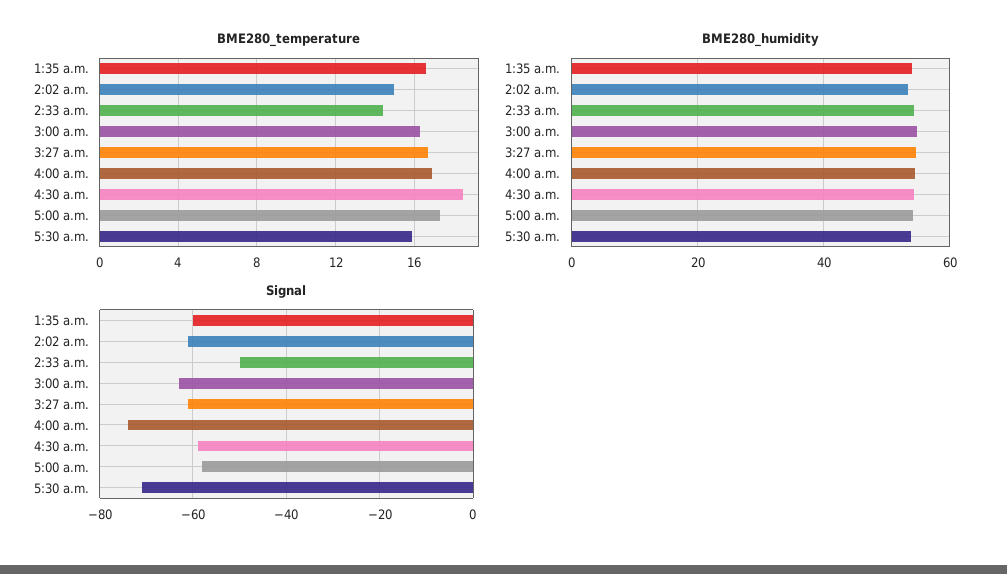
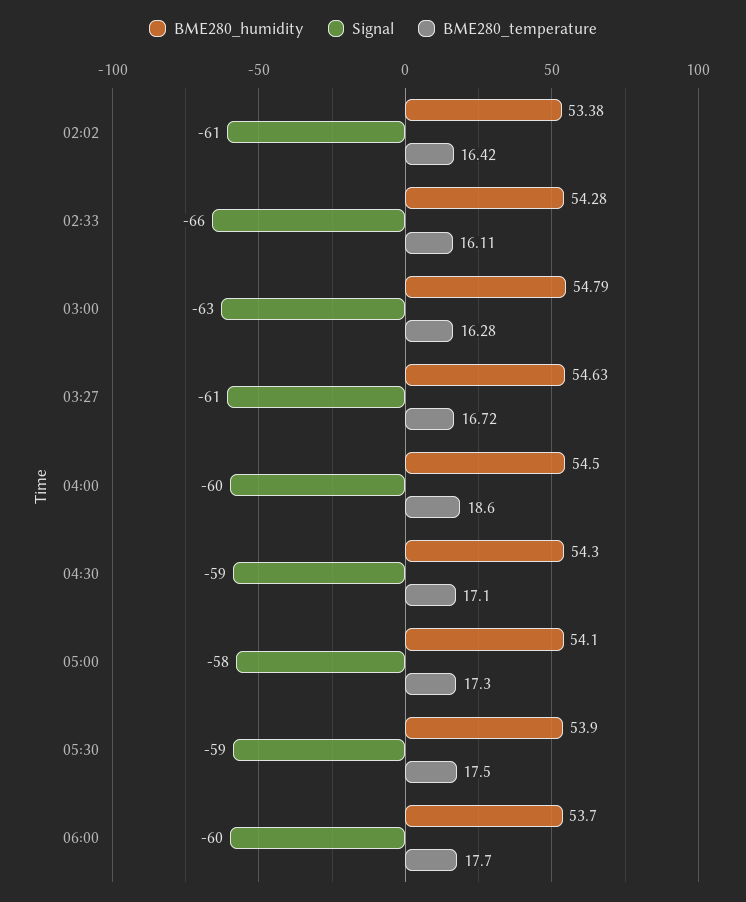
BME280_temperature, 1:35 a.m.: 16.5 -> none
BME280_temperature, 2:02 a.m.: 15 -> 16.42
BME280_temperature, 2:33 a.m.: 14.5 -> 16.11
BME280_temperature, 4:00 a.m.: 17 -> 18.6
BME280_temperature, 4:30 a.m.: 18.5 -> 17.1
BME280_temperature, 5:30 a.m.: 16 -> 17.5
BME280_humidity, 1:35 a.m.: 54 -> none
Signal, 1:35 a.m.: -60 -> none
Signal, 2:33 a.m.: -50 -> -66
Signal, 4:00 a.m.: -75 -> -60
Signal, 5:30 a.m.: -70 -> -59
BME280_humidity, 06:00: none -> 53.7
Signal, 06:00: none -> -60
BME280_temperature, 06:00: none -> 17.7

